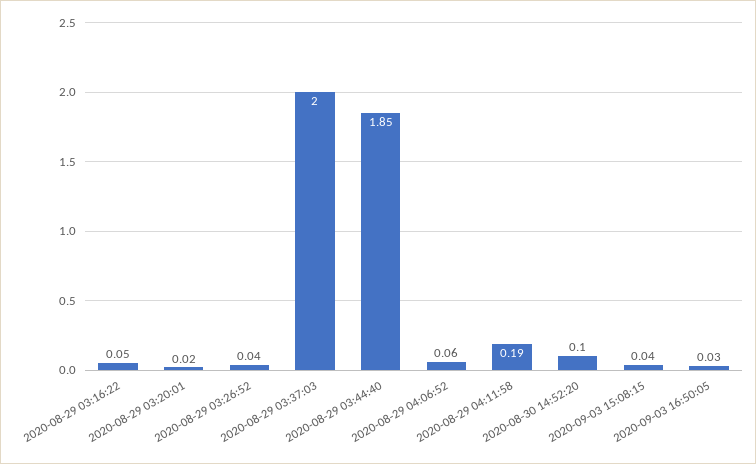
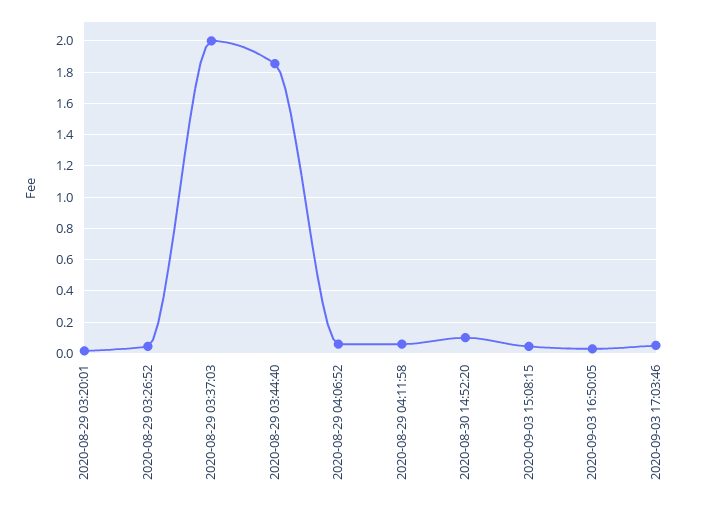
2020-08-29 03:16:22: 0.05 -> none
2020-08-29 04:11:58: 0.19 -> 0.05
2020-09-03 17:03:46: none -> 0.05

